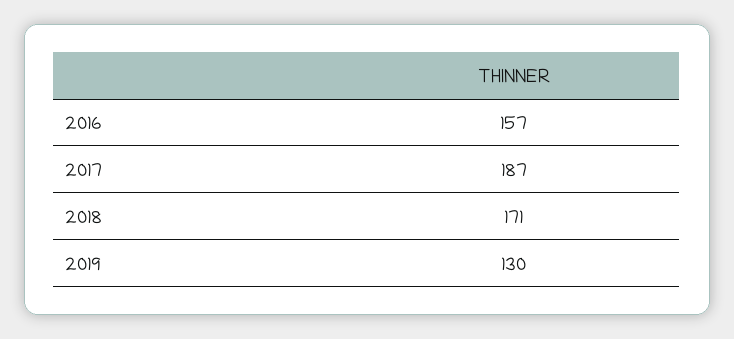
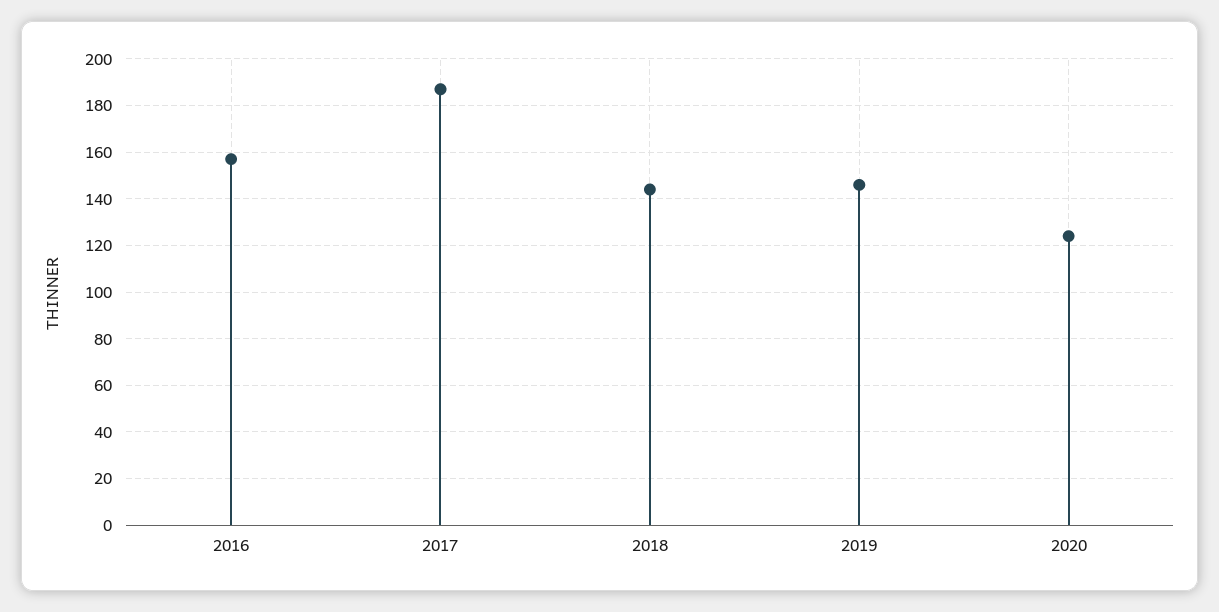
2018: 171 -> 145
2019: 130 -> 145
2020: none -> 125

